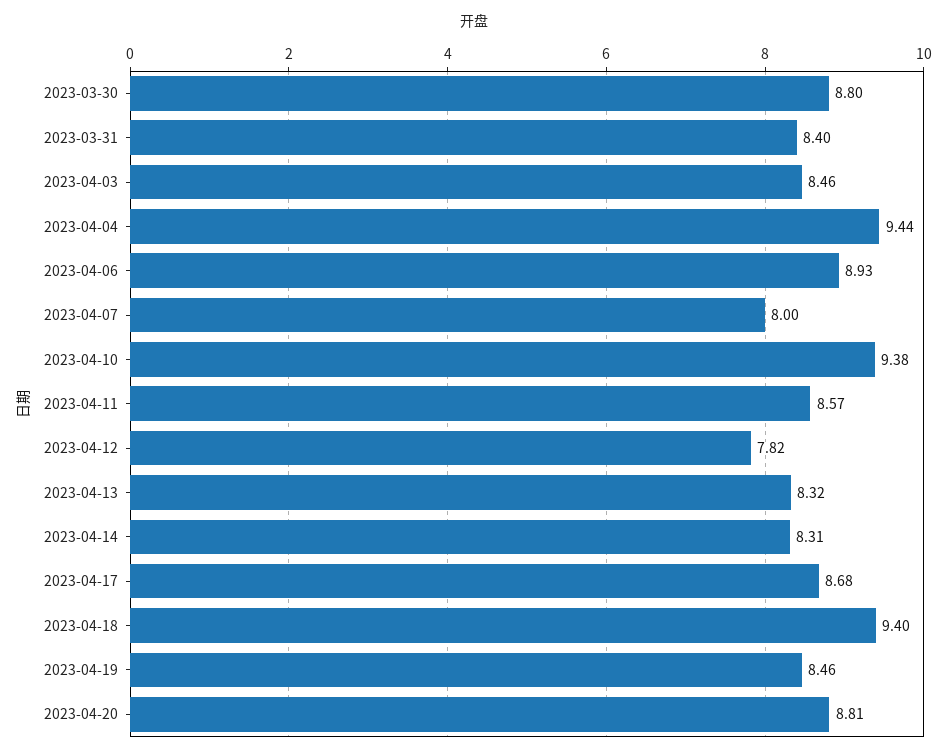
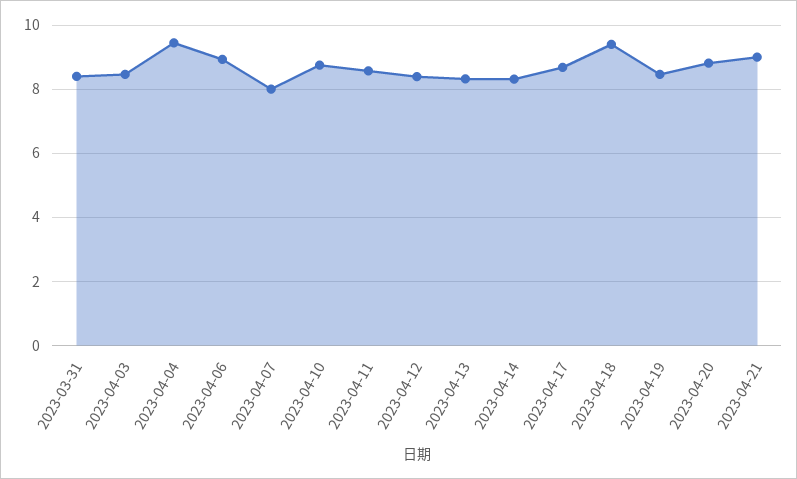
2023-03-30: 8.8 -> none
2023-04-10: 9.38 -> 8.8
2023-04-12: 7.82 -> 8.4
2023-04-21: none -> 9

